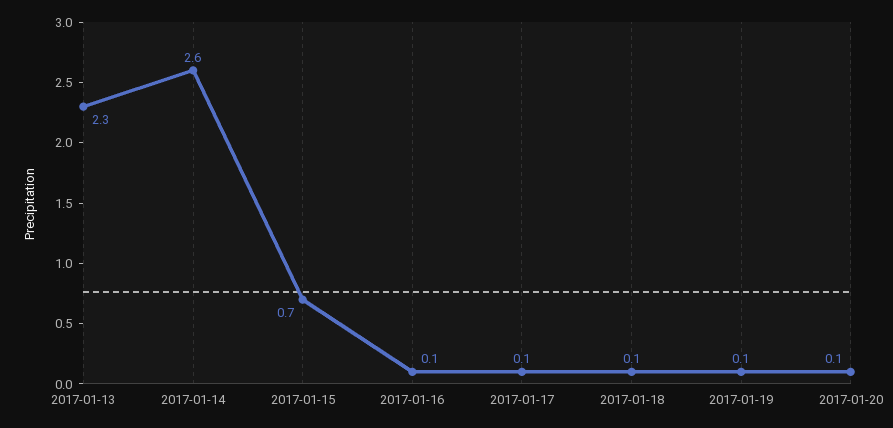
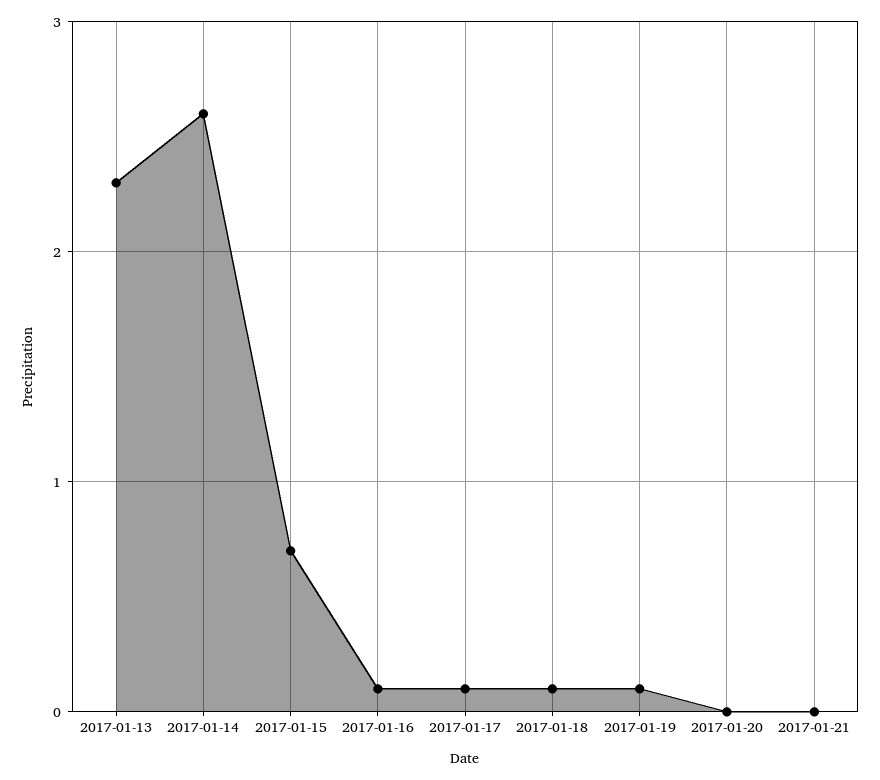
2017-01-20: 0.1 -> 0
2017-01-21: none -> 0

